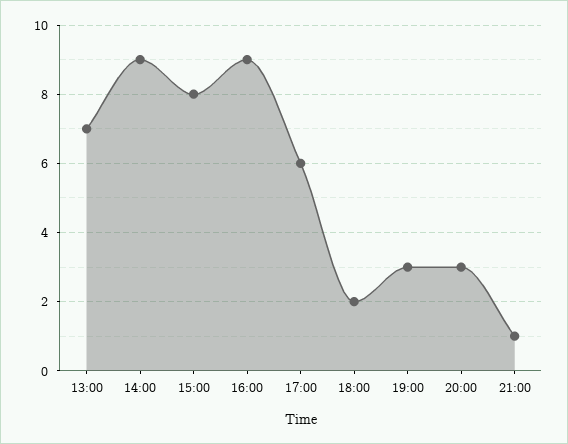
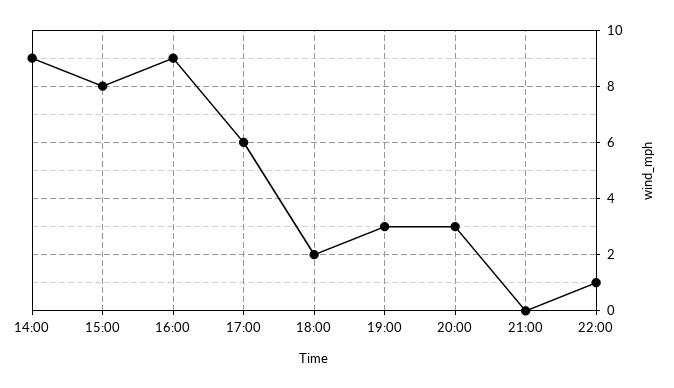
13:00: 7 -> none
21:00: 1 -> 0
22:00: none -> 1

